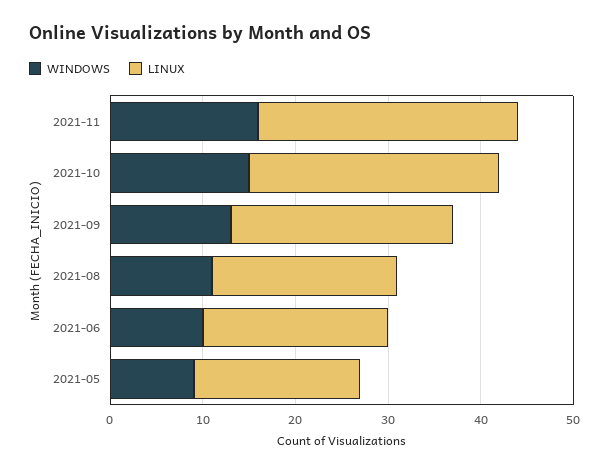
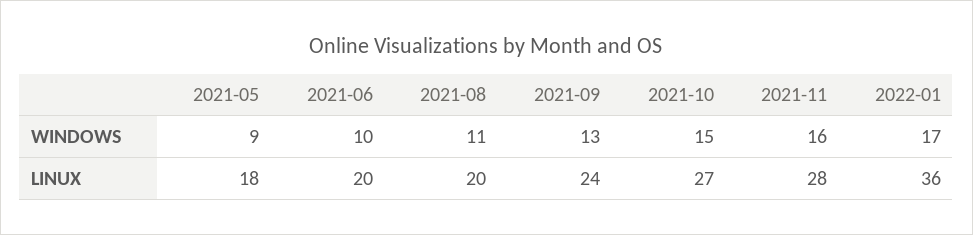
WINDOWS, 2022-01: none -> 17
LINUX, 2022-01: none -> 36

